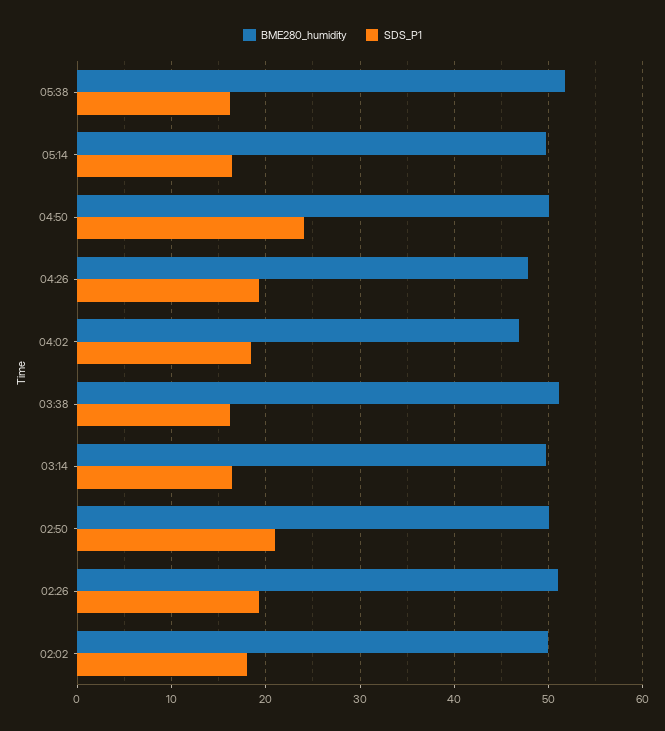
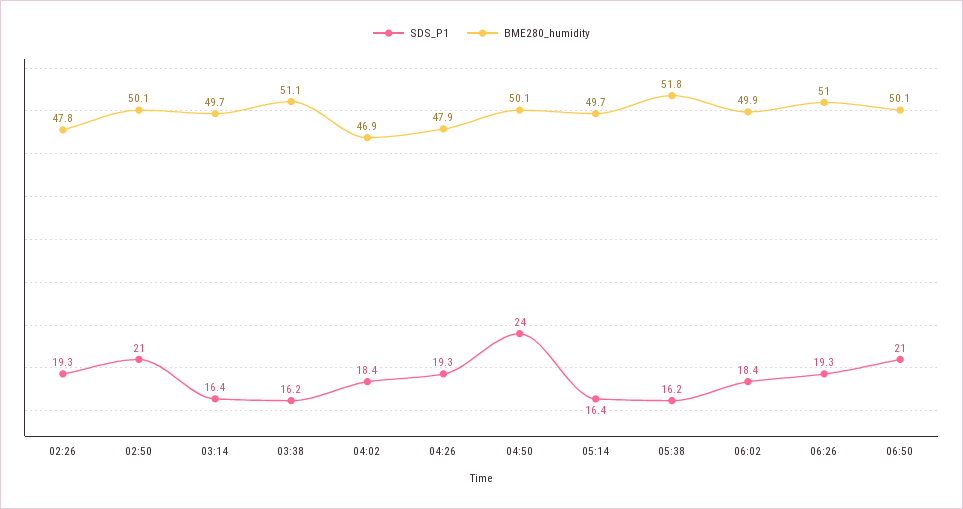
BME280_humidity, 02:26: 51 -> 47.8
BME280_humidity, 02:02: 50 -> none
SDS_P1, 02:02: 18 -> none
SDS_P1, 06:02: none -> 18.4
BME280_humidity, 06:02: none -> 49.9
SDS_P1, 06:26: none -> 19.3
BME280_humidity, 06:26: none -> 51
SDS_P1, 06:50: none -> 21
BME280_humidity, 06:50: none -> 50.1

